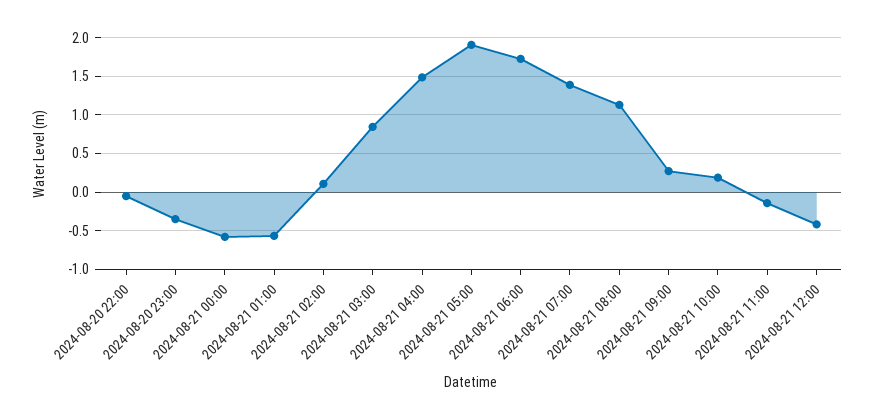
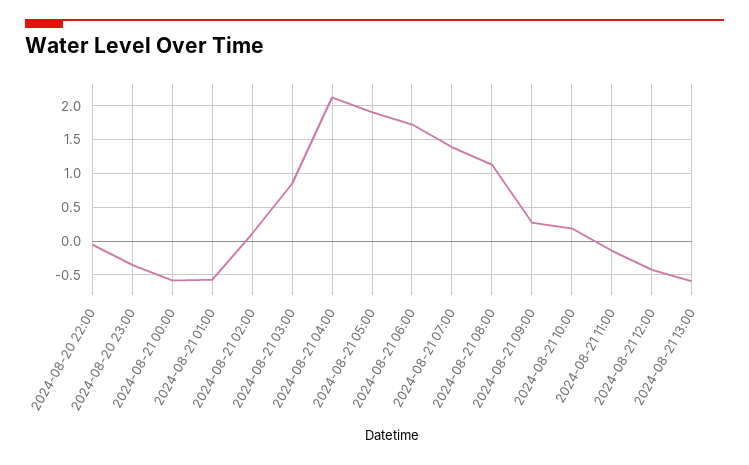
2024-08-21 04:00: 1.5 -> 2.1
2024-08-21 13:00: none -> -0.6

